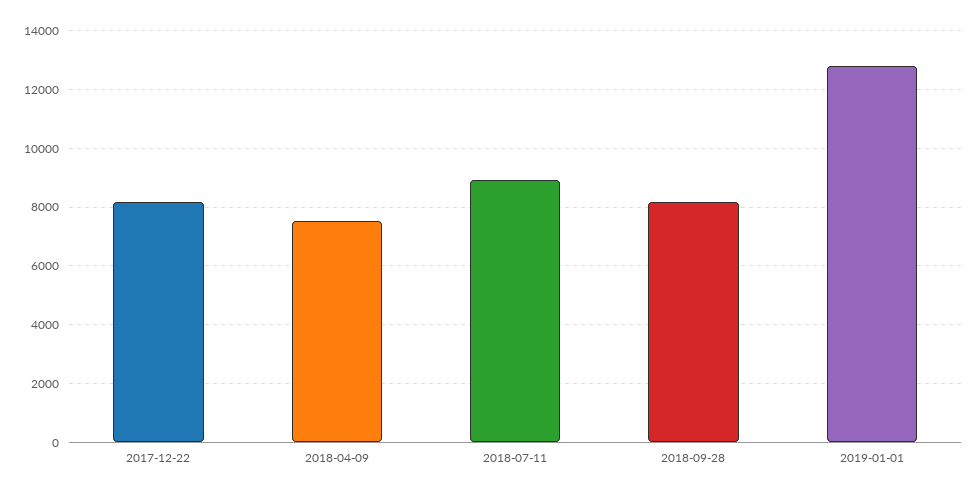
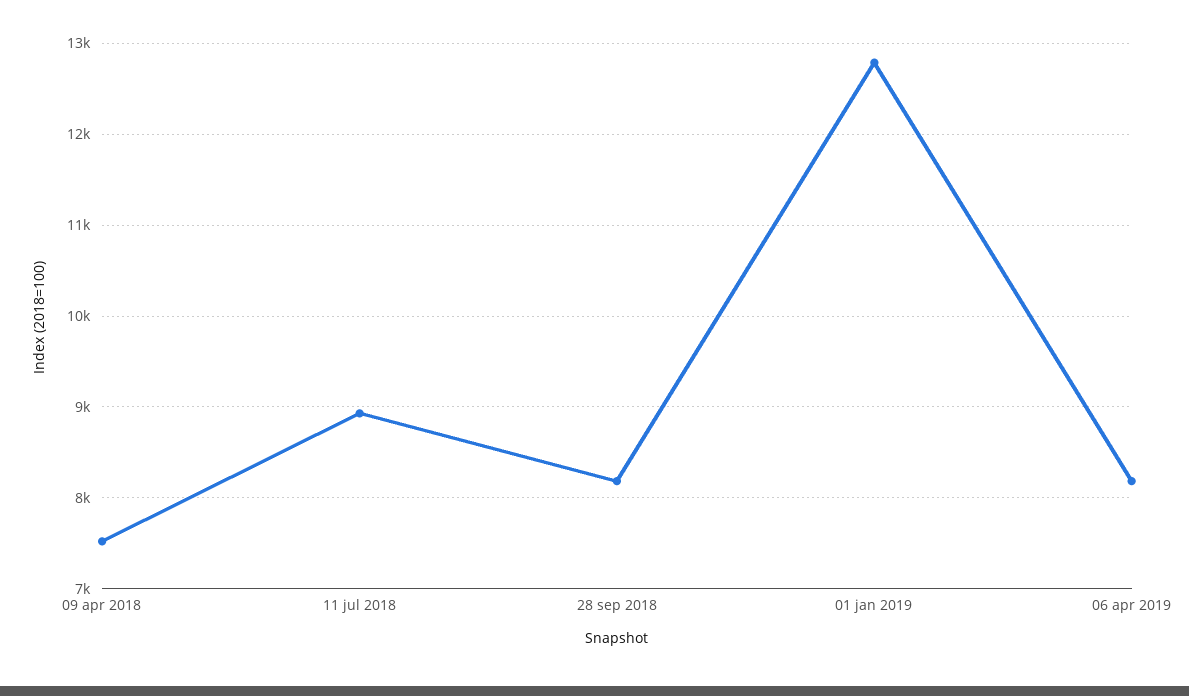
2017-12-22: 8250 -> none
06 apr 2019: none -> 8200

